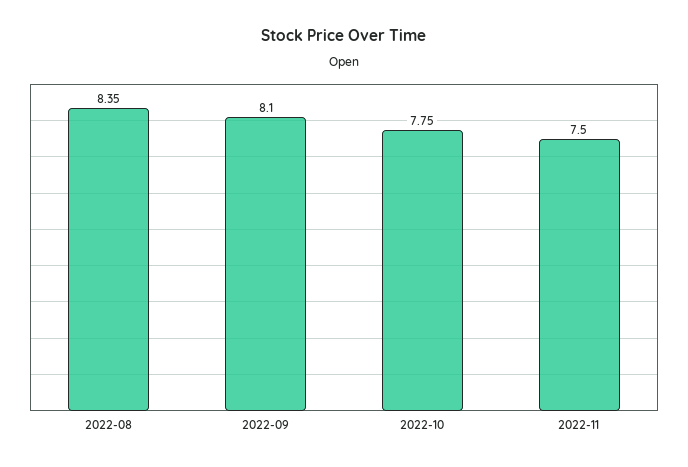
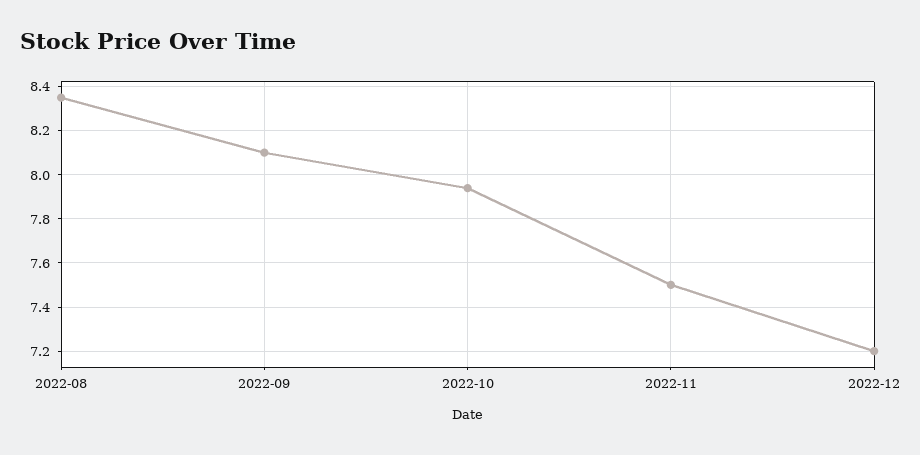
2022-10: 7.75 -> 7.95
2022-12: none -> 7.2

